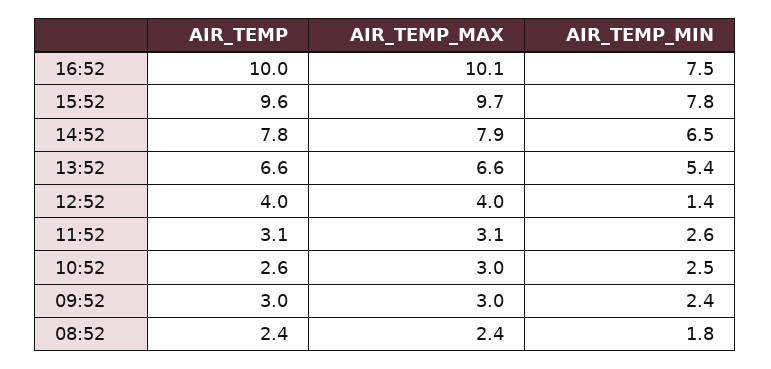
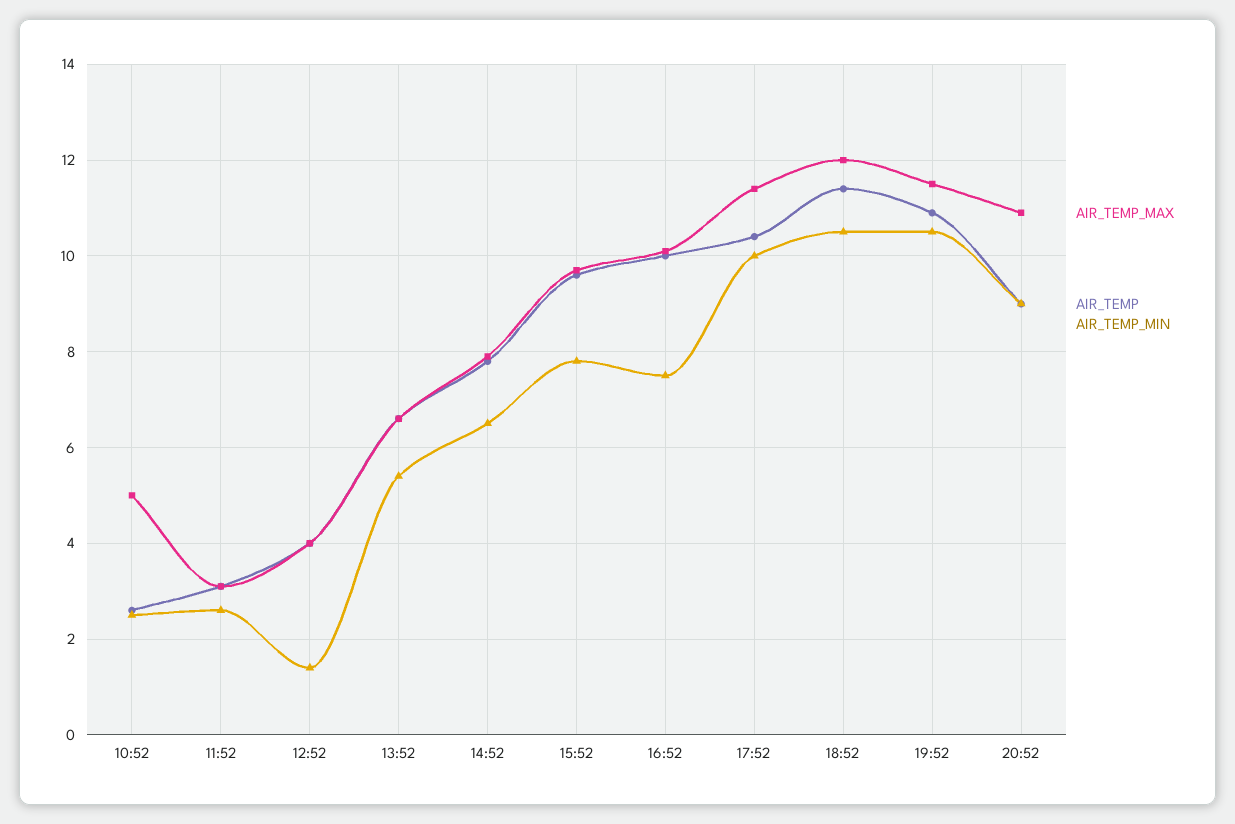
AIR_TEMP_MAX, 10:52: 3 -> 5
AIR_TEMP, 09:52: 3 -> none
AIR_TEMP_MAX, 09:52: 3 -> none
AIR_TEMP_MIN, 09:52: 2.4 -> none
AIR_TEMP, 08:52: 2.4 -> none
AIR_TEMP_MAX, 08:52: 2.4 -> none
AIR_TEMP_MIN, 08:52: 1.8 -> none
AIR_TEMP_MAX, 17:52: none -> 11.5
AIR_TEMP, 17:52: none -> 10.5
AIR_TEMP_MIN, 17:52: none -> 10
AIR_TEMP_MAX, 18:52: none -> 12
AIR_TEMP, 18:52: none -> 11.5
AIR_TEMP_MIN, 18:52: none -> 10.5
AIR_TEMP_MAX, 19:52: none -> 11.5
AIR_TEMP, 19:52: none -> 11
AIR_TEMP_MIN, 19:52: none -> 10.5
AIR_TEMP_MAX, 20:52: none -> 11
AIR_TEMP, 20:52: none -> 9
AIR_TEMP_MIN, 20:52: none -> 9

